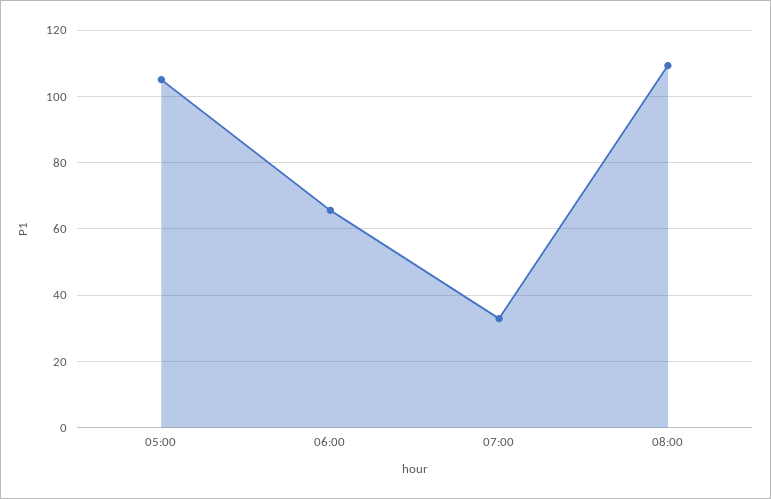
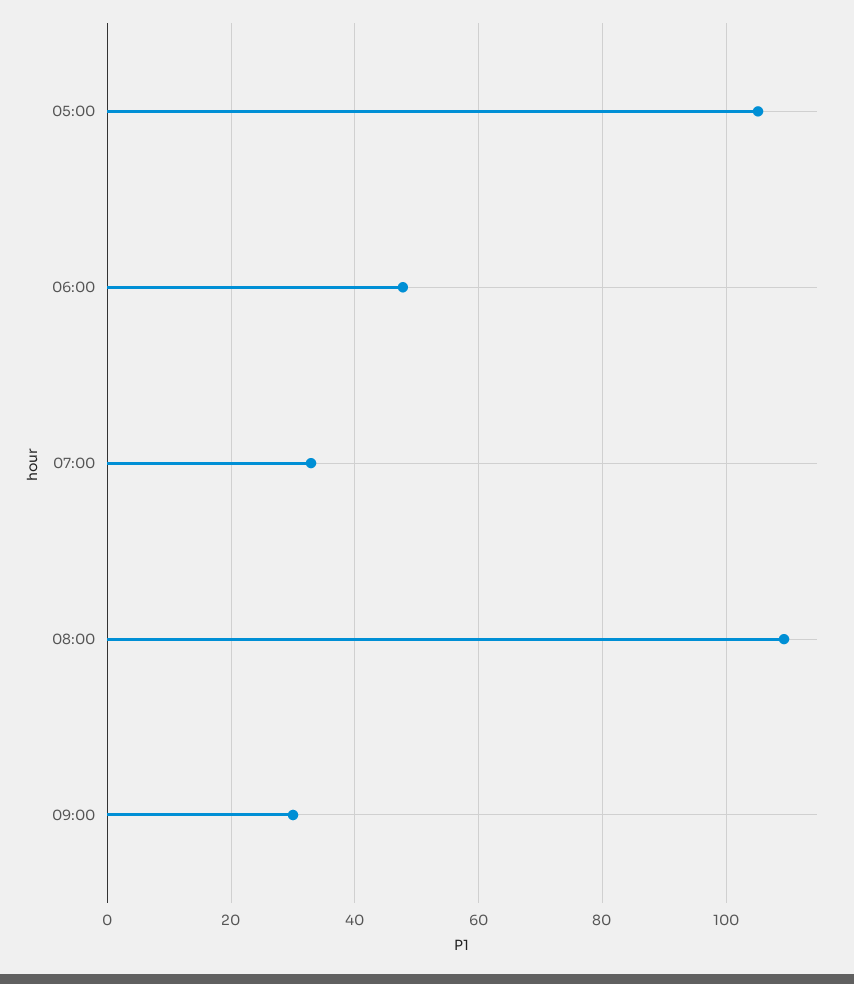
06:00: 66 -> 48
09:00: none -> 30

